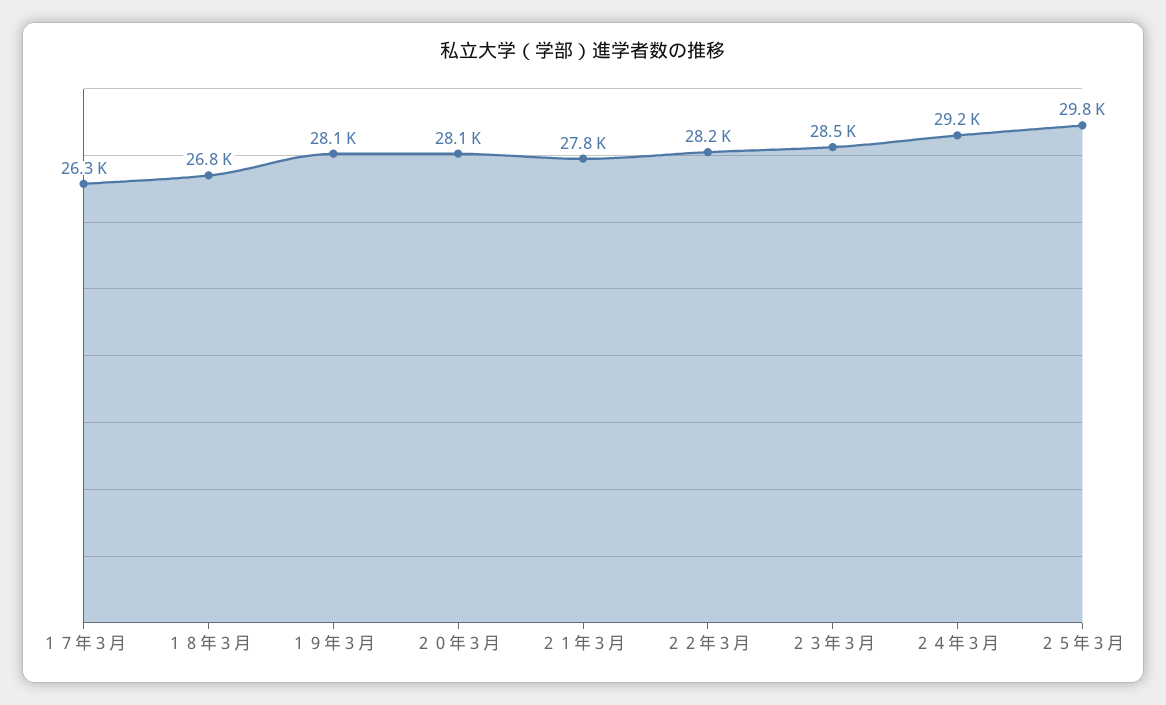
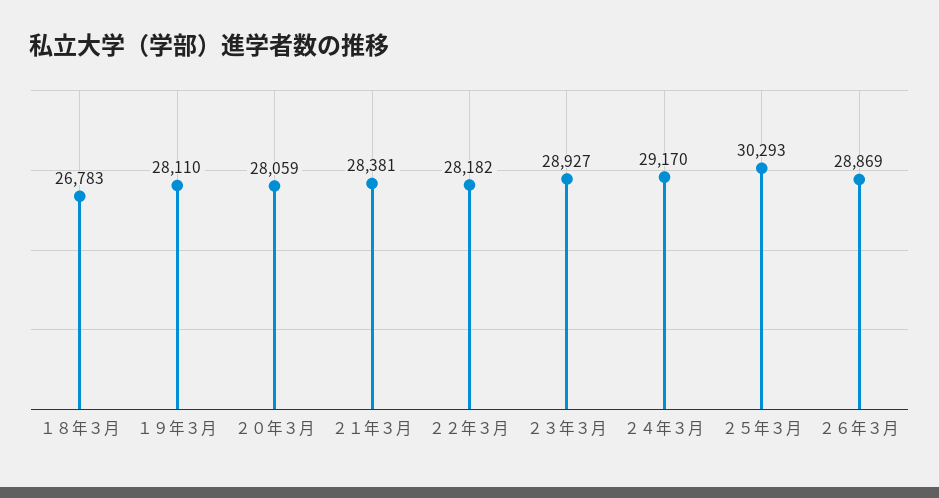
１７年３月: 26300 -> none
２１年３月: 27800 -> 28381
２３年３月: 28500 -> 28927
２５年３月: 29800 -> 30293
２６年３月: none -> 28869

